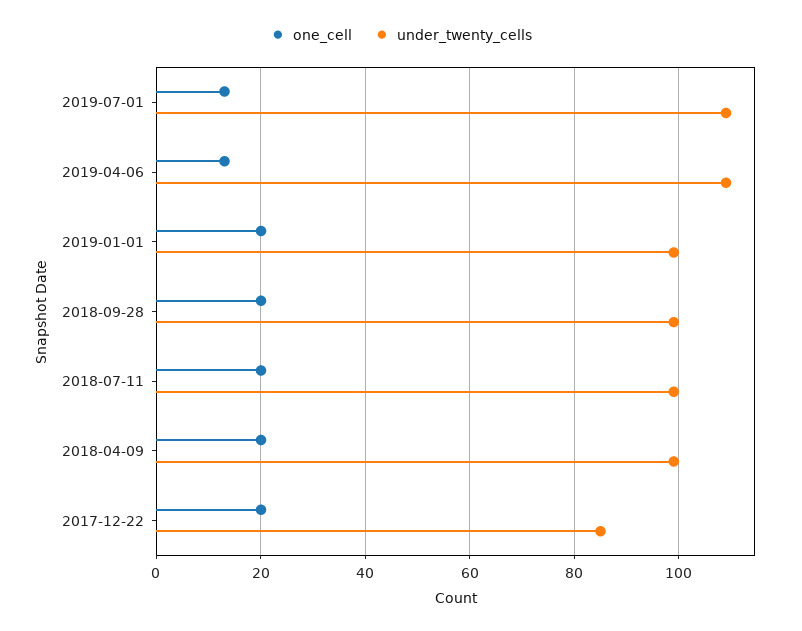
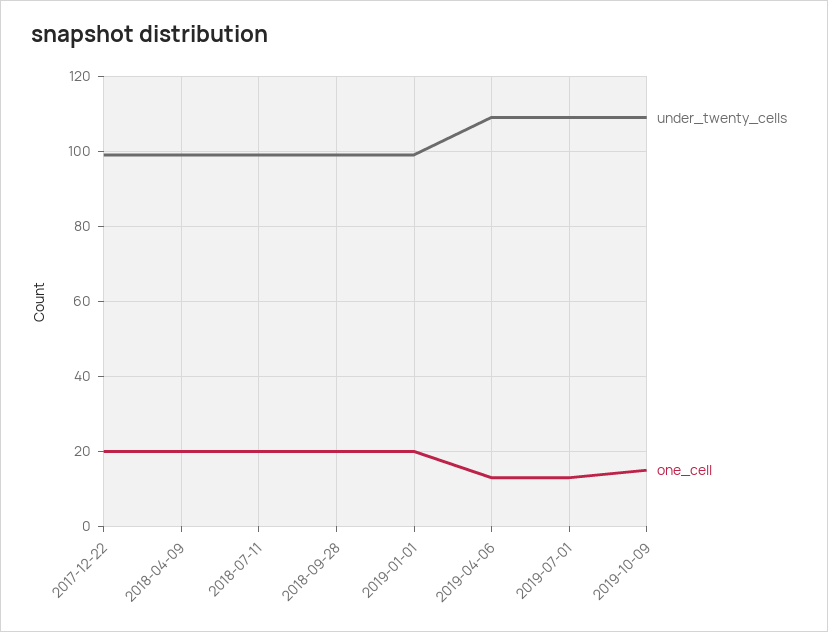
under_twenty_cells, 2017-12-22: 85 -> 100
under_twenty_cells, 2019-10-09: none -> 110
one_cell, 2019-10-09: none -> 15

